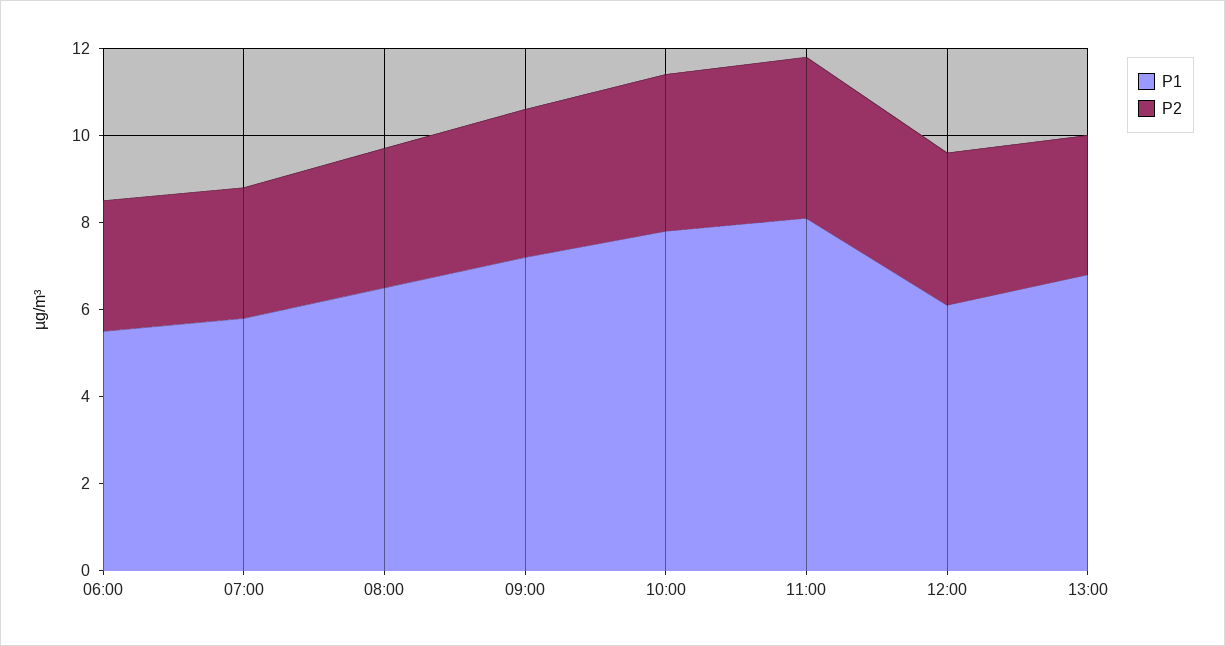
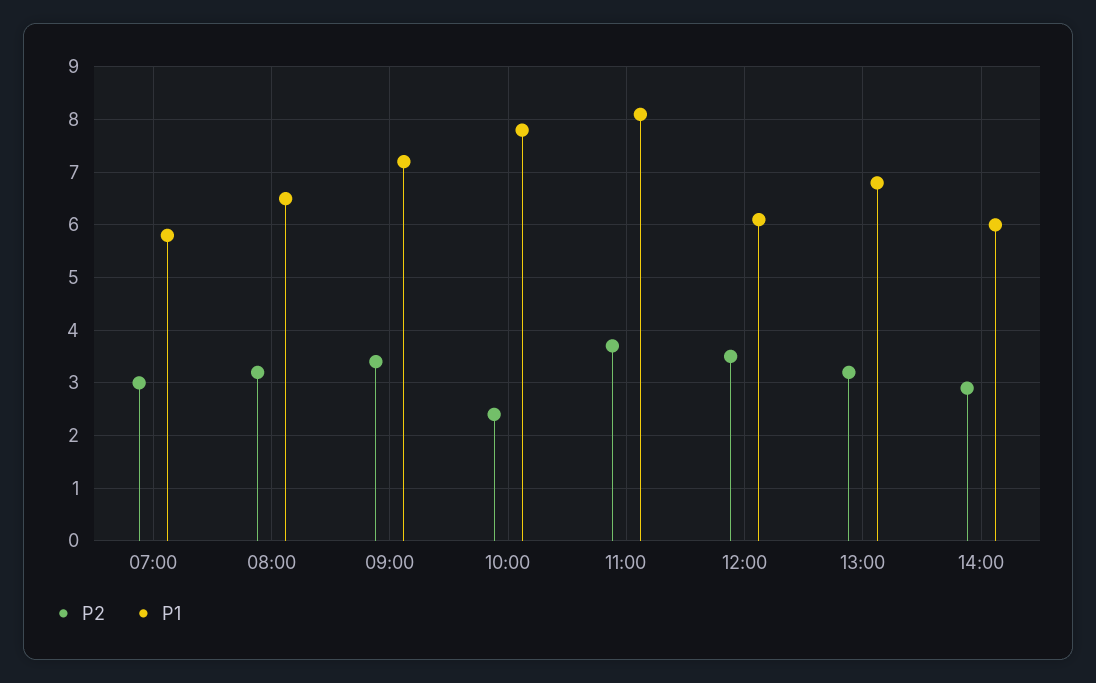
P1, 06:00: 5.5 -> none
P2, 06:00: 3 -> none
P2, 10:00: 3.5 -> 2.5
P2, 14:00: none -> 3
P1, 14:00: none -> 6

